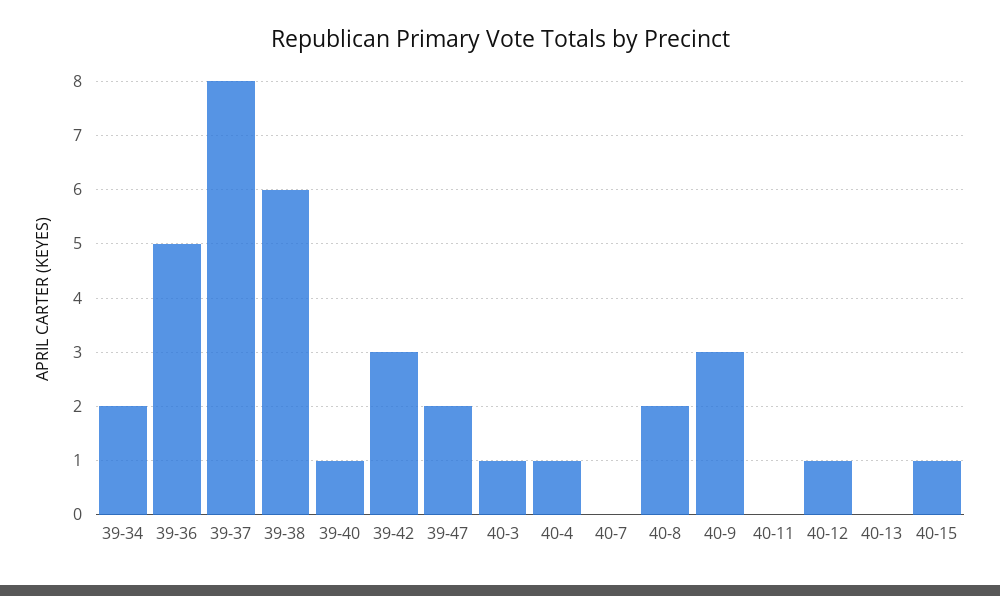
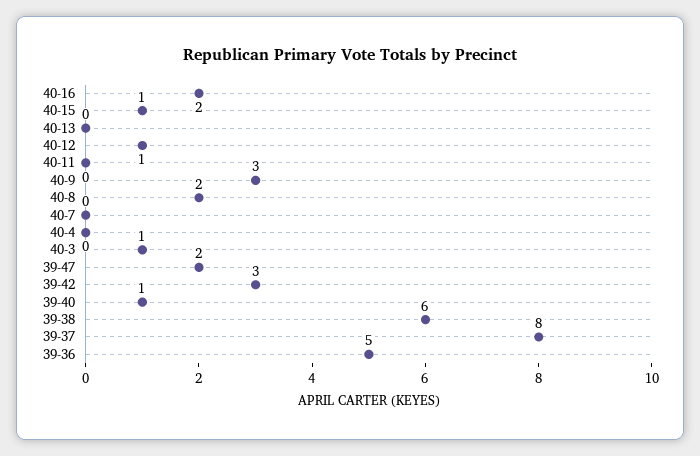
39-34: 2 -> none
40-4: 1 -> 0
40-16: none -> 2

